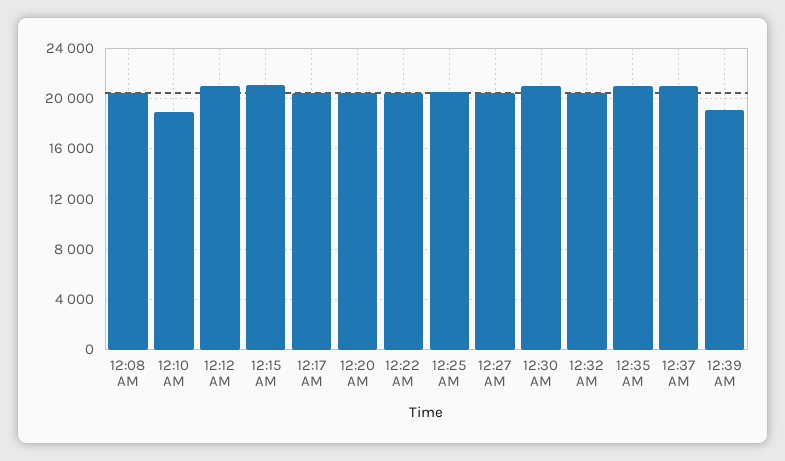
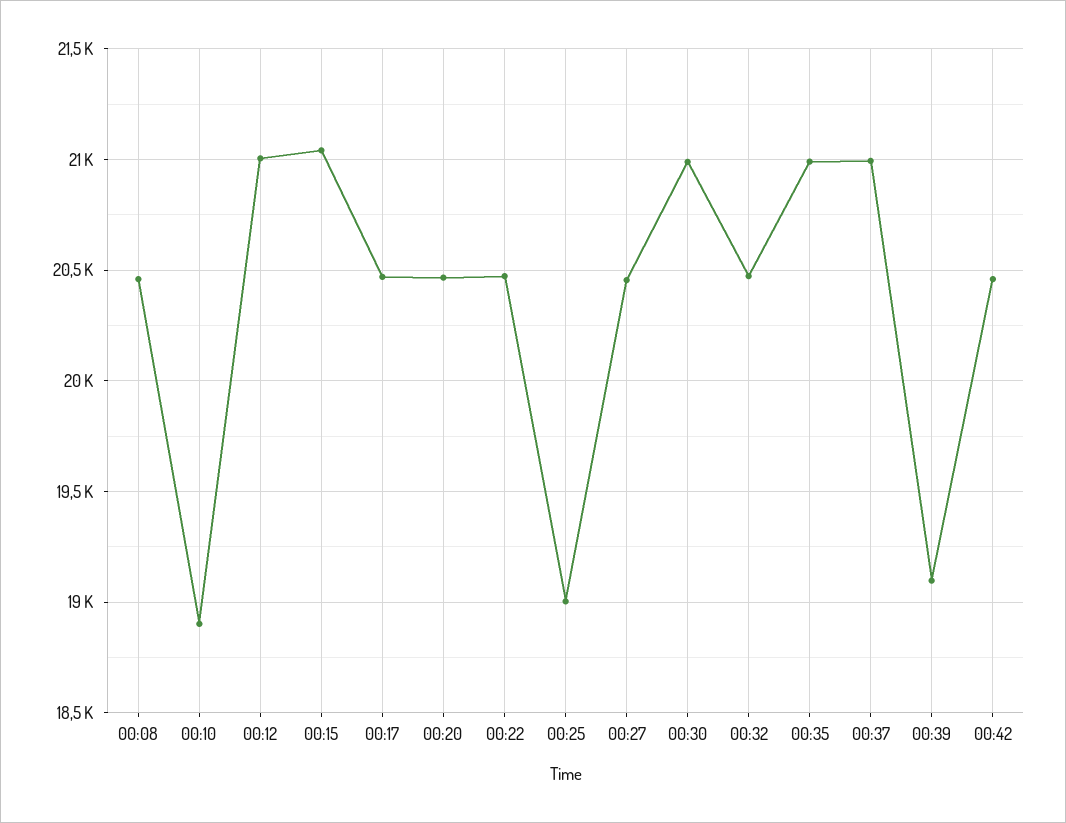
12:25 AM: 20500 -> 19000
00:42: none -> 20450

